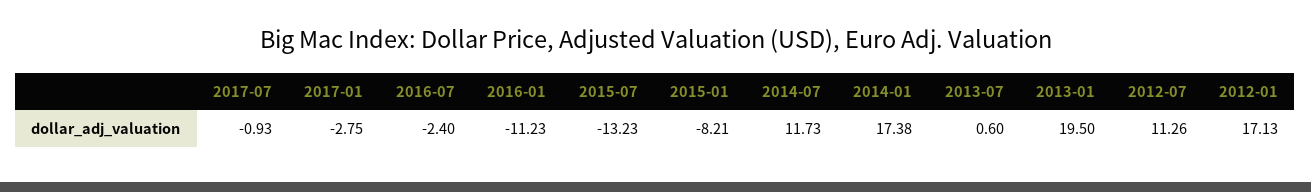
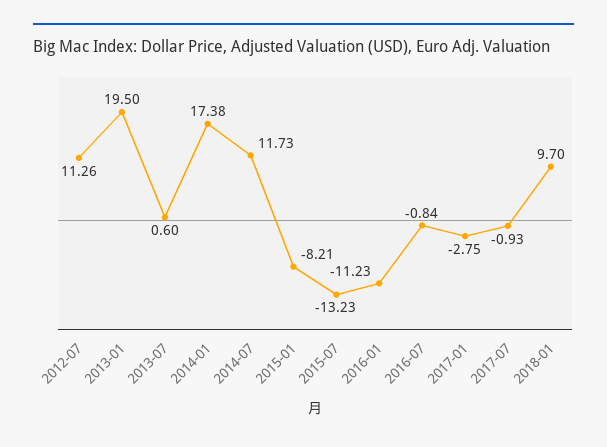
2016-07: -2.4 -> -0.84
2012-01: 17.13 -> none
2018-01: none -> 9.7

